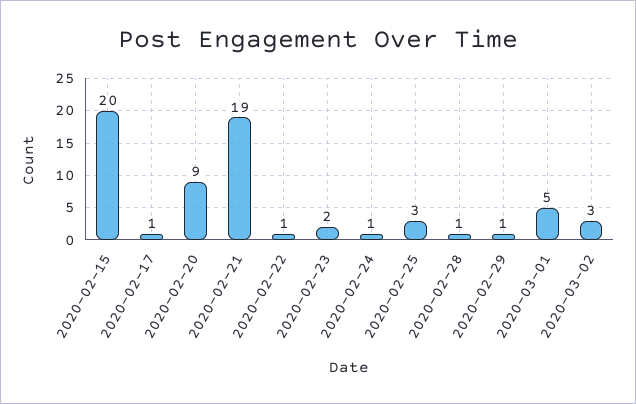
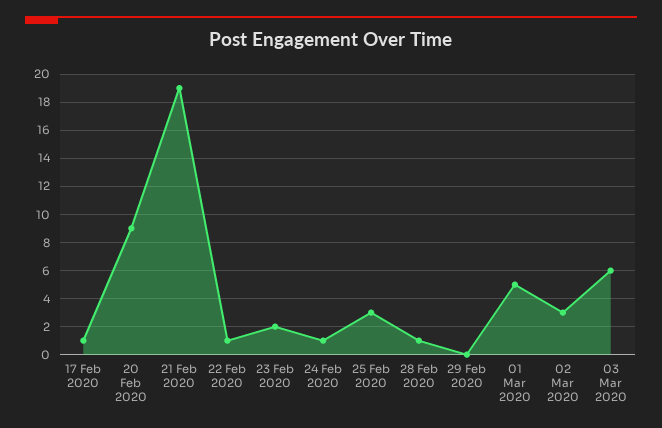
2020-02-15: 20 -> none
2020-02-29: 1 -> 0
03 Mar 2020: none -> 6

